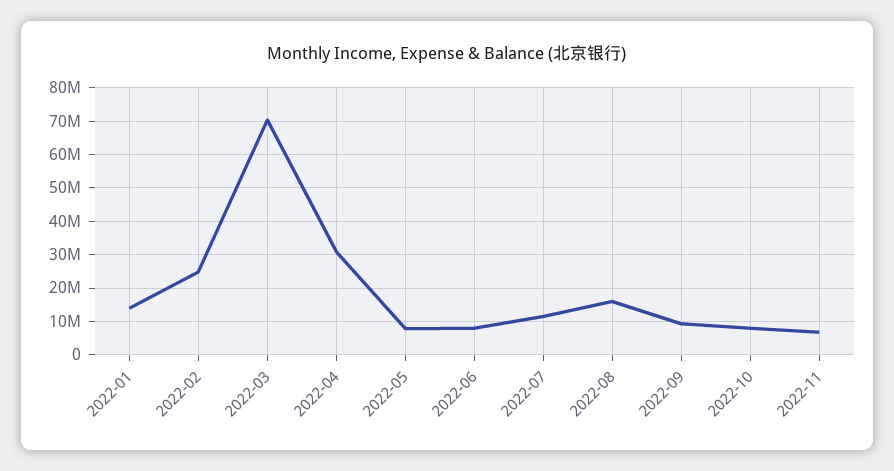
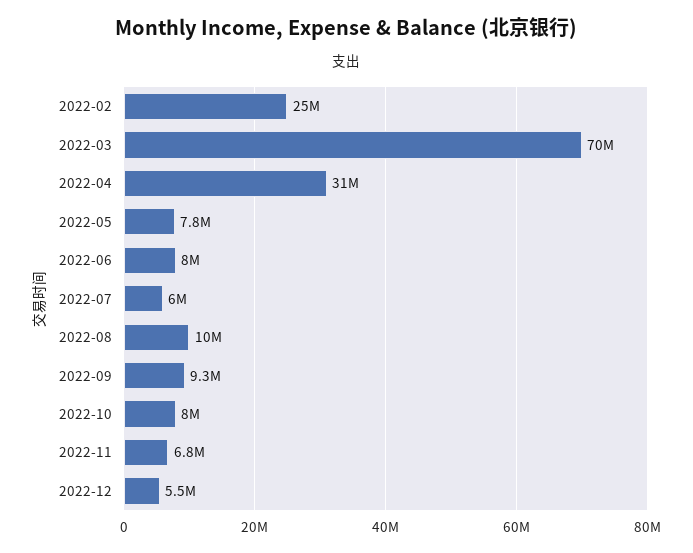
2022-01: 14000000 -> none
2022-07: 12000000 -> 6000000
2022-08: 16000000 -> 10000000
2022-12: none -> 5500000

